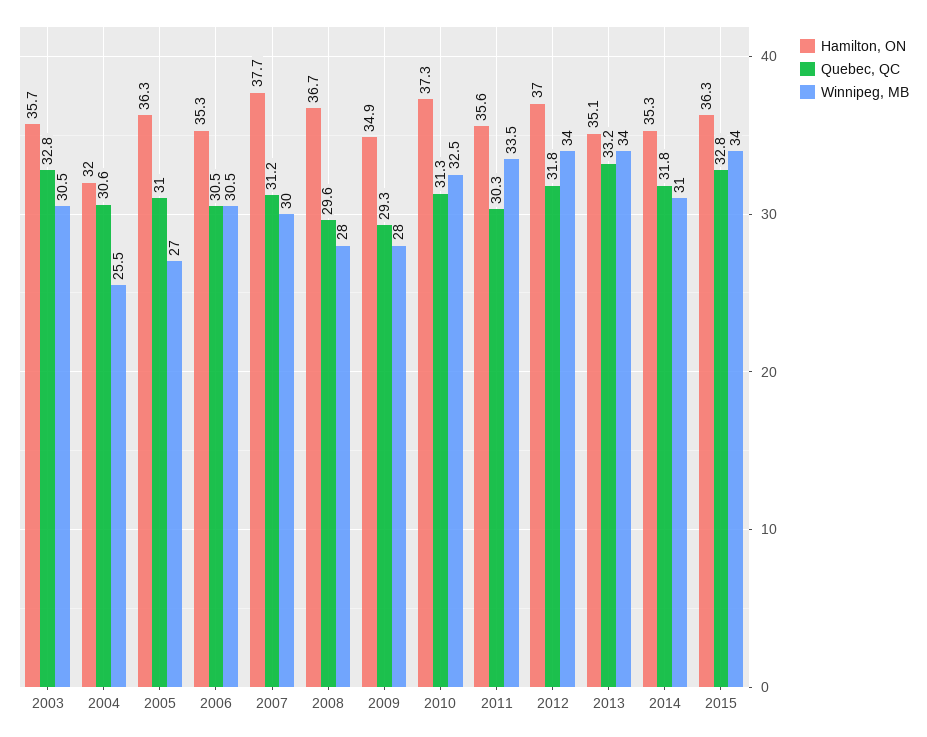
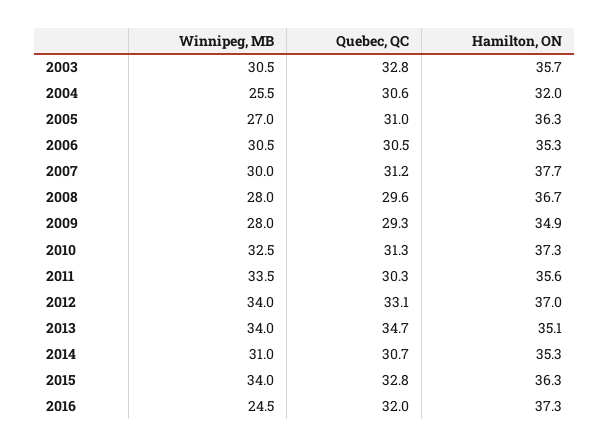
Quebec, QC, 2012: 31.8 -> 33.1
Quebec, QC, 2013: 33.2 -> 34.7
Quebec, QC, 2014: 31.8 -> 30.7
Winnipeg, MB, 2016: none -> 24.5
Quebec, QC, 2016: none -> 32
Hamilton, ON, 2016: none -> 37.3

